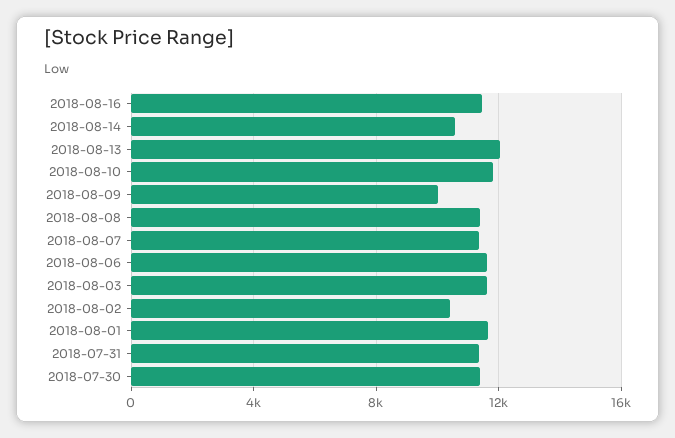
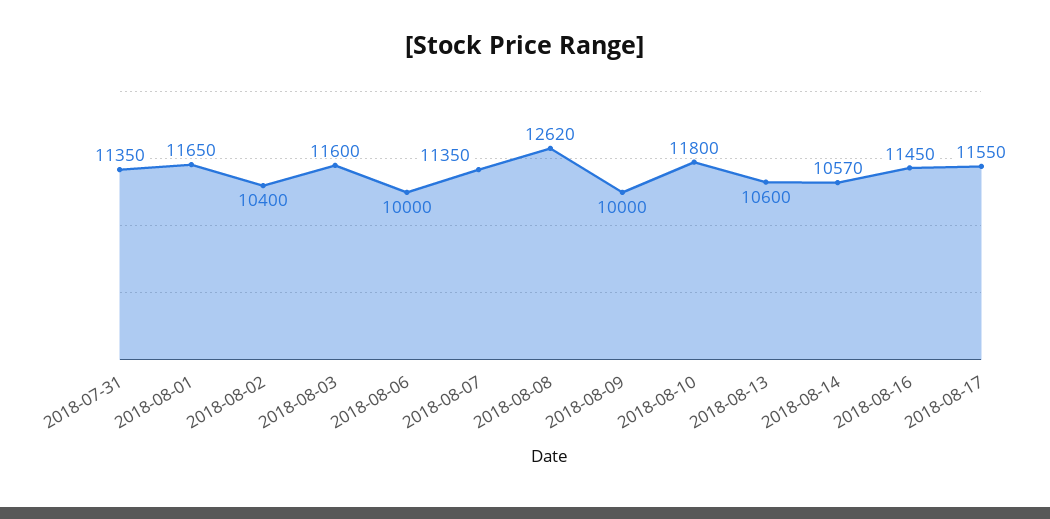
2018-08-13: 12000 -> 10600
2018-08-08: 11500 -> 12620
2018-08-06: 11500 -> 10000
2018-07-30: 11500 -> none
2018-08-17: none -> 11550

